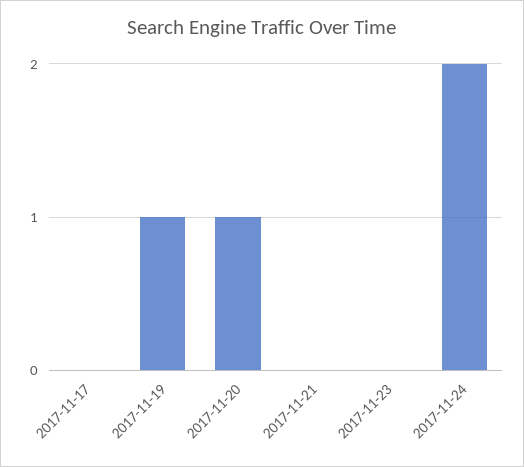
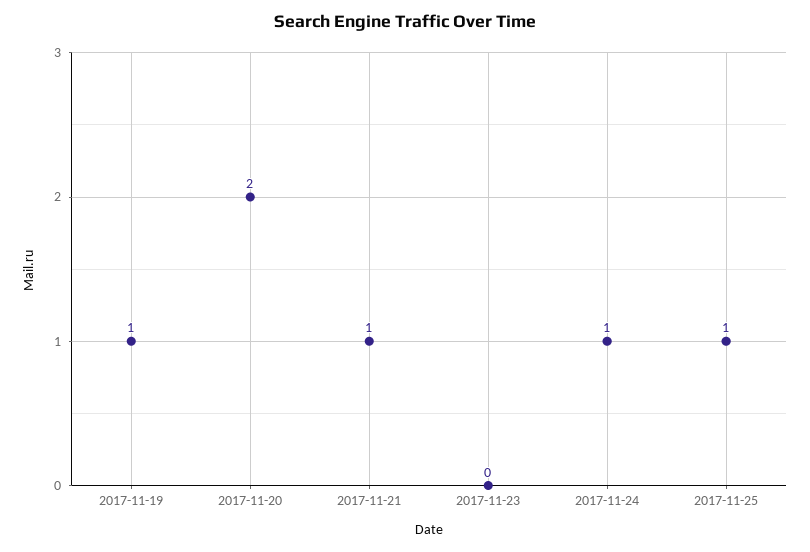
2017-11-17: 0 -> none
2017-11-20: 1 -> 2
2017-11-21: 0 -> 1
2017-11-24: 2 -> 1
2017-11-25: none -> 1

